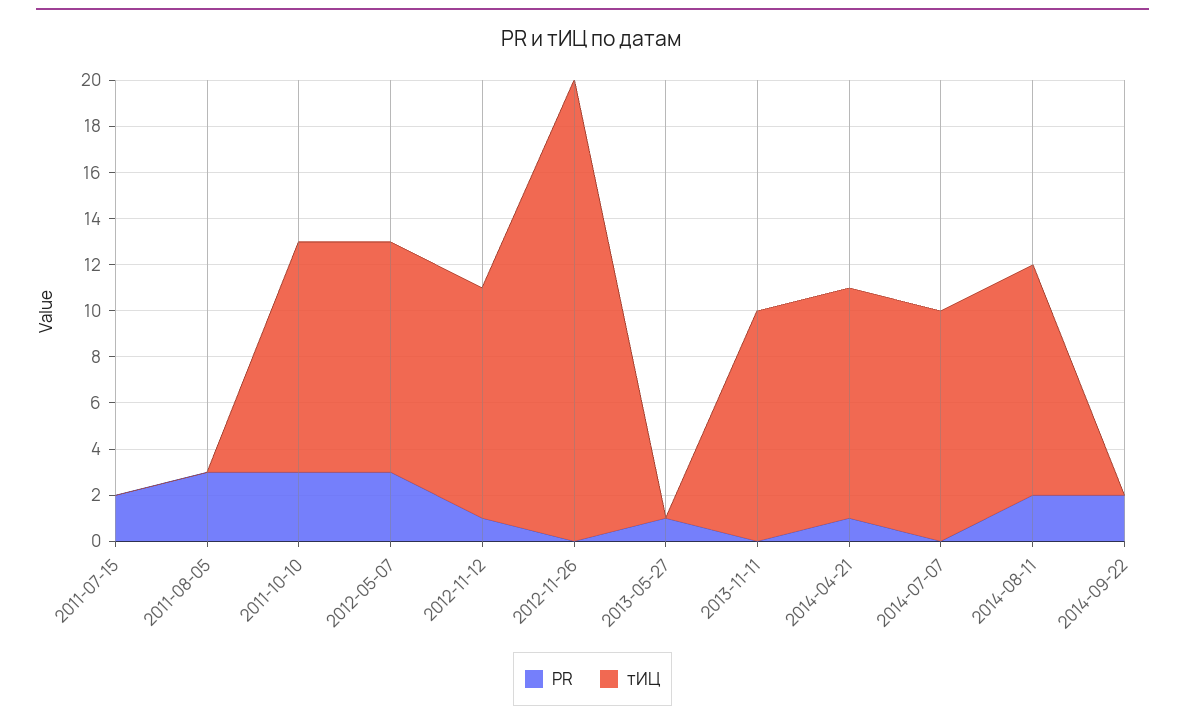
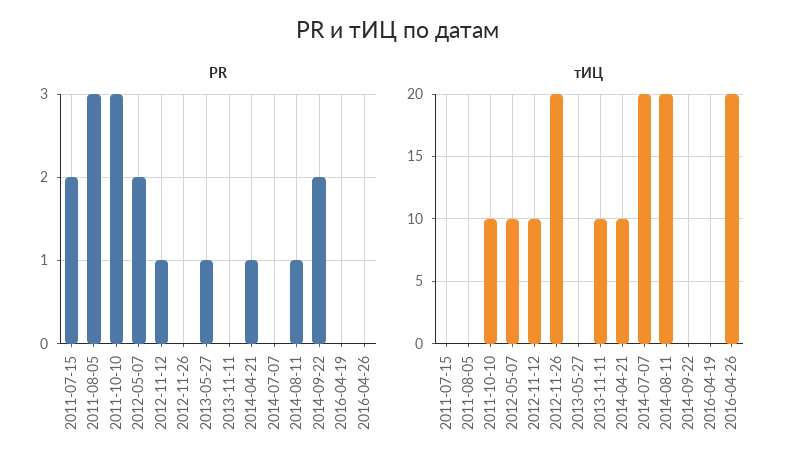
PR, 2012-05-07: 3 -> 2
тИЦ, 2014-07-07: 10 -> 20
PR, 2014-08-11: 2 -> 1
тИЦ, 2014-08-11: 10 -> 20
PR, 2016-04-19: none -> 0
PR, 2016-04-26: none -> 0
тИЦ, 2016-04-19: none -> 0
тИЦ, 2016-04-26: none -> 20

